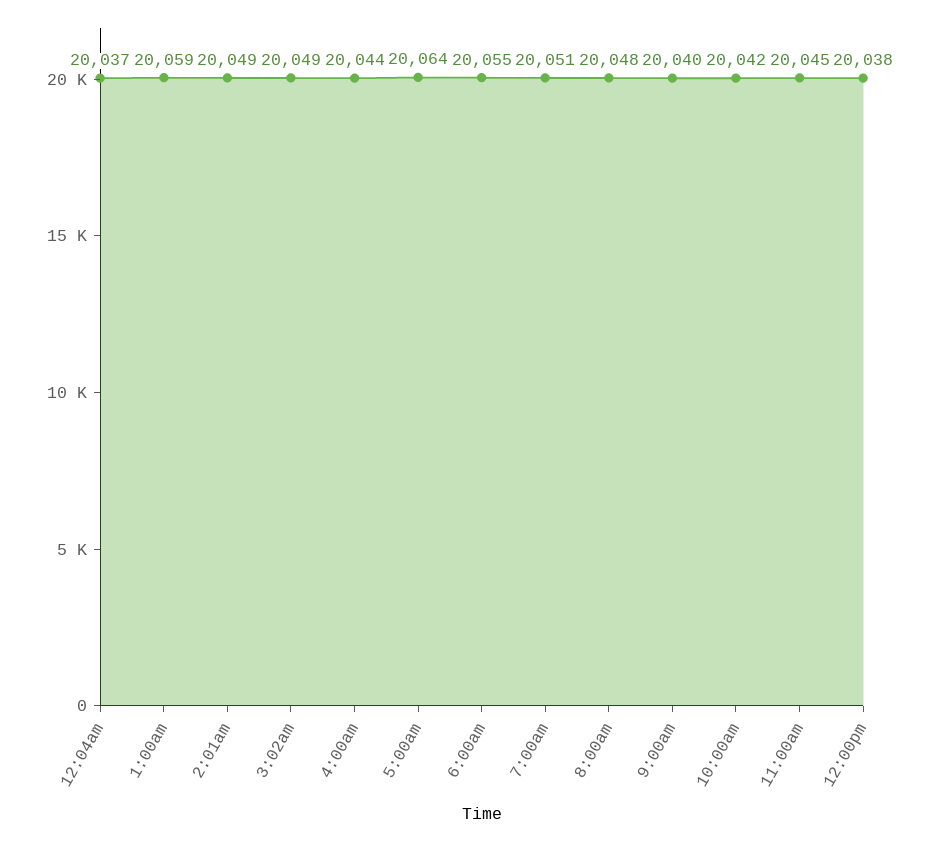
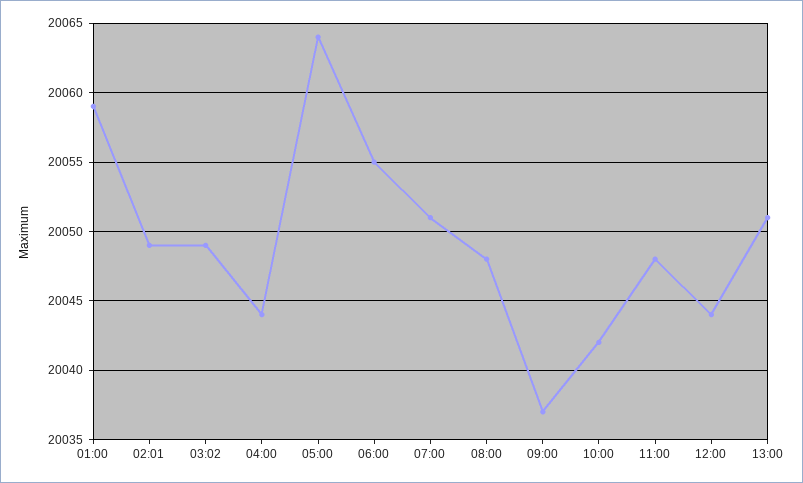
12:04am: 20037 -> none
9:00am: 20040 -> 20037
11:00am: 20045 -> 20048
12:00pm: 20038 -> 20044
13:00: none -> 20051

